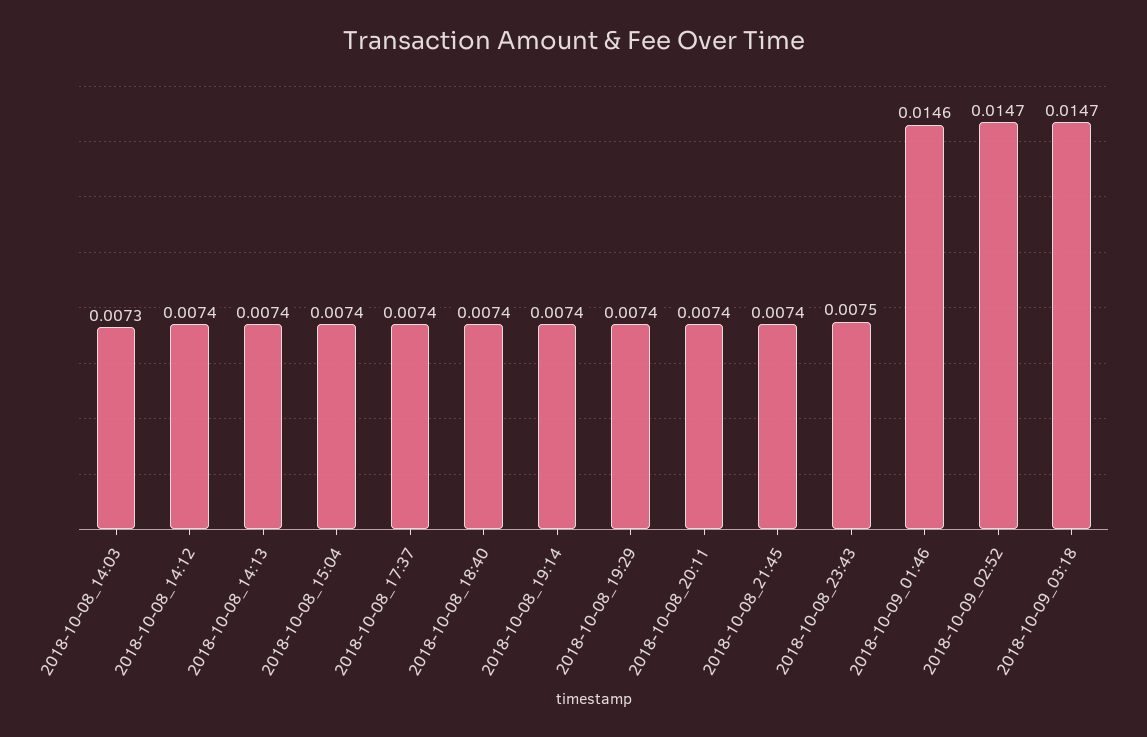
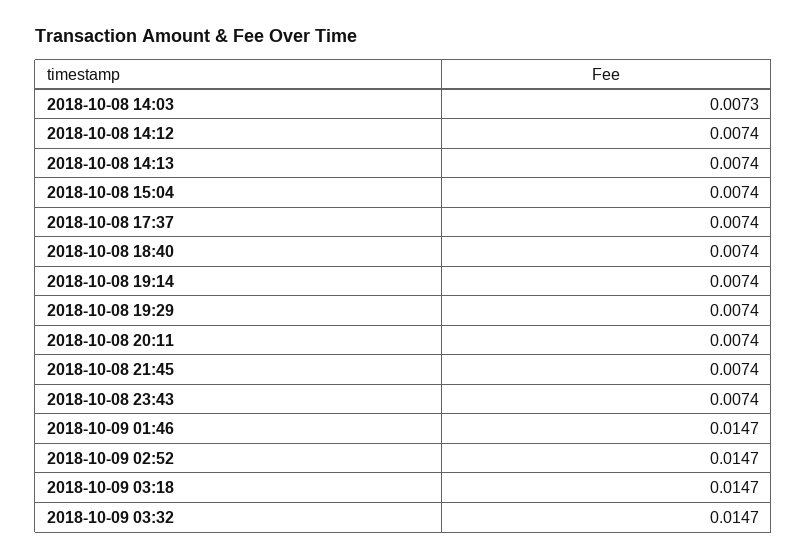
2018-10-08_23:43: 0.0075 -> 0.0074
2018-10-09_01:46: 0.0146 -> 0.0147
2018-10-09 03:32: none -> 0.0147

